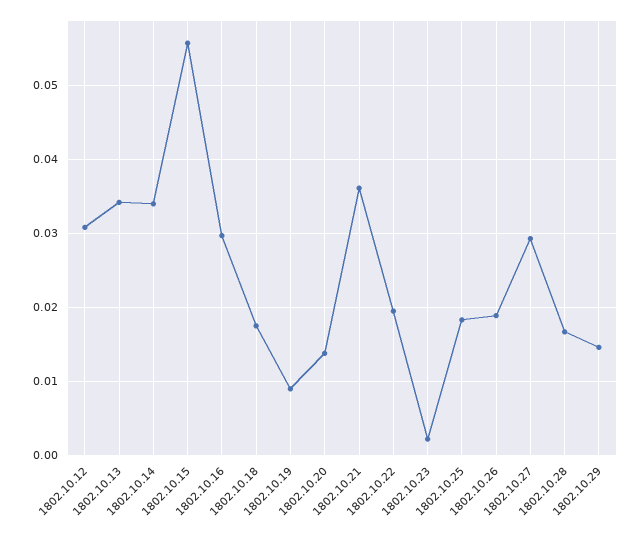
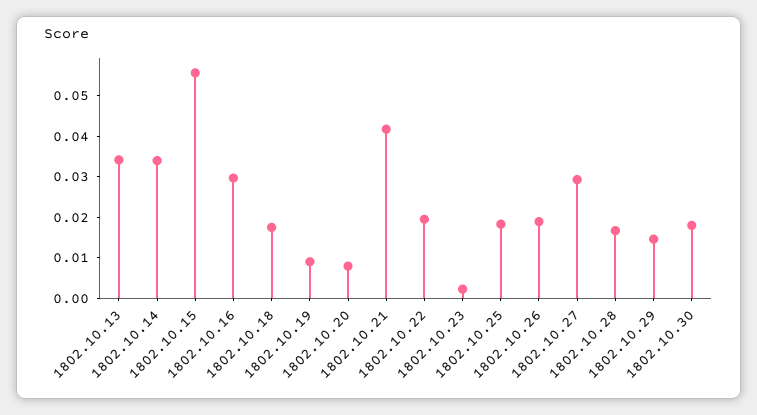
1802.10.12: 0.031 -> none
1802.10.20: 0.014 -> 0.008
1802.10.21: 0.036 -> 0.042
1802.10.30: none -> 0.018

